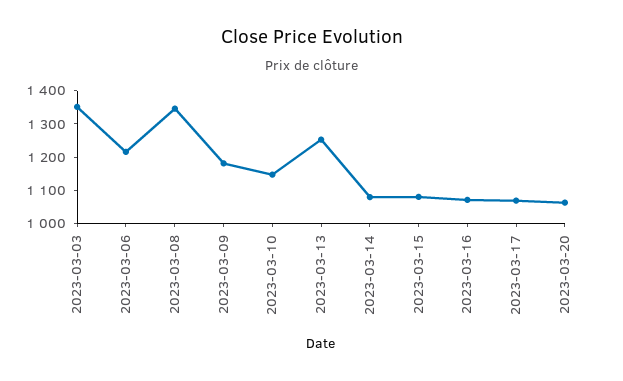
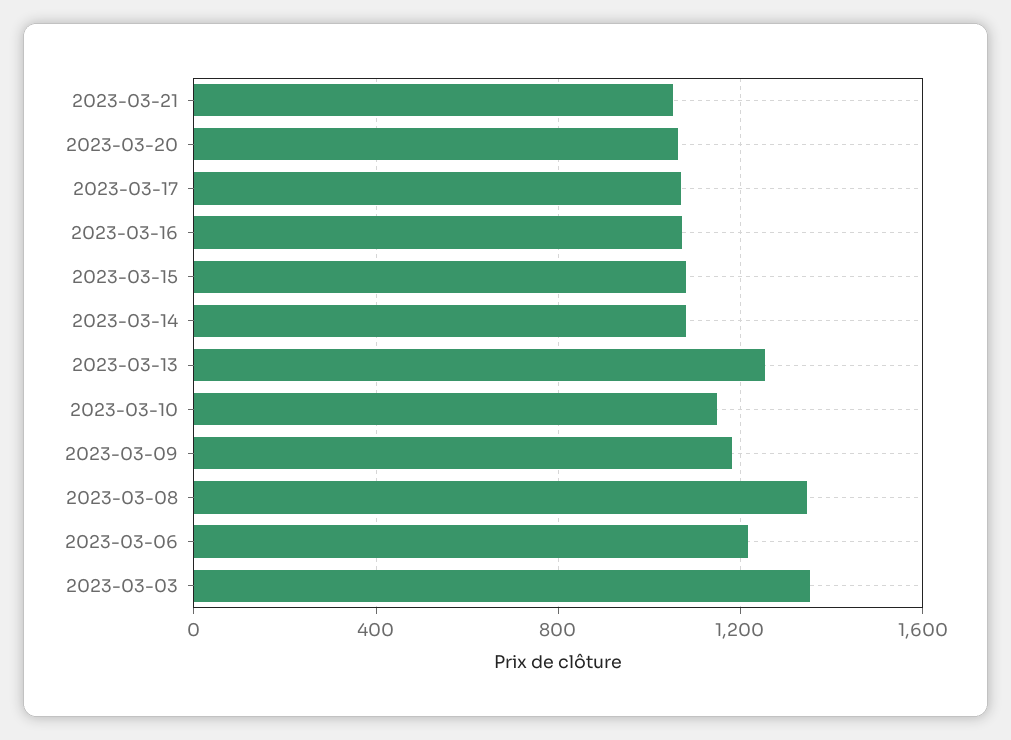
2023-03-21: none -> 1050

